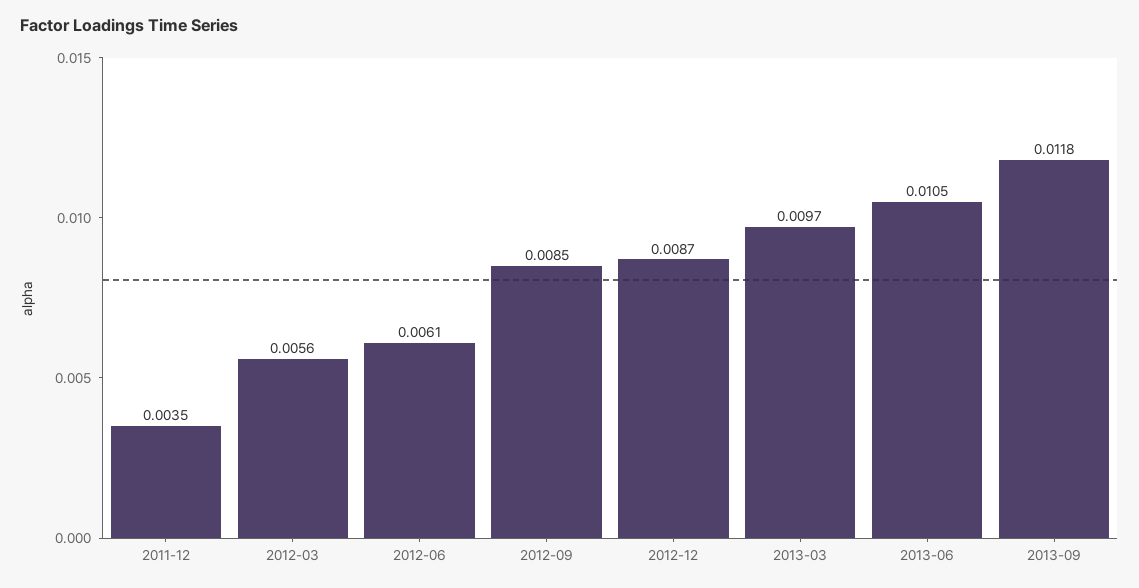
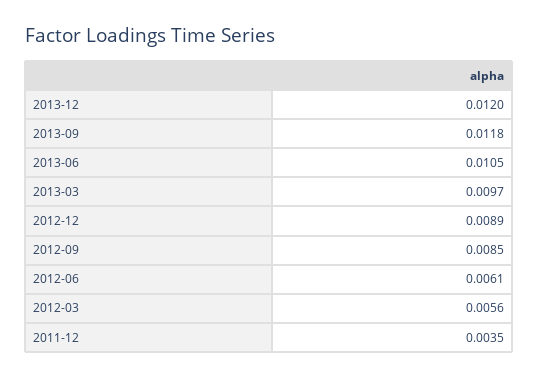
2012-12: 0.0087 -> 0.0089
2013-12: none -> 0.012

